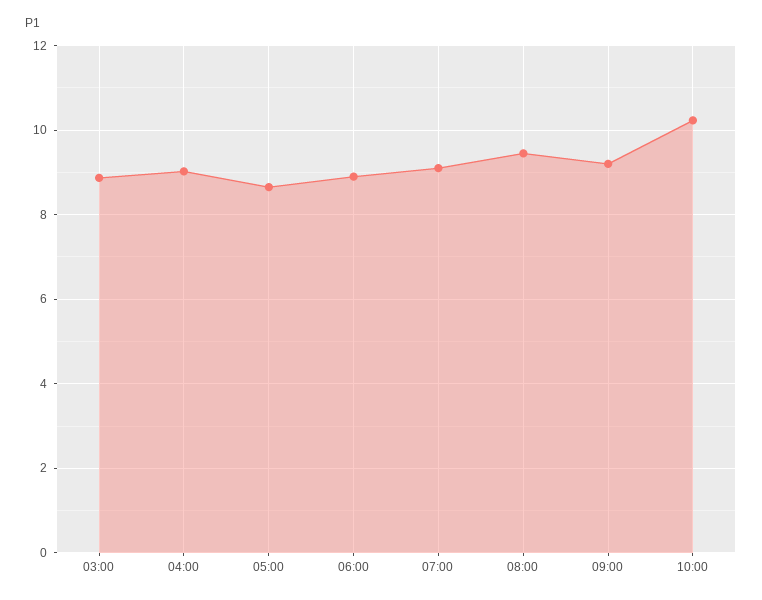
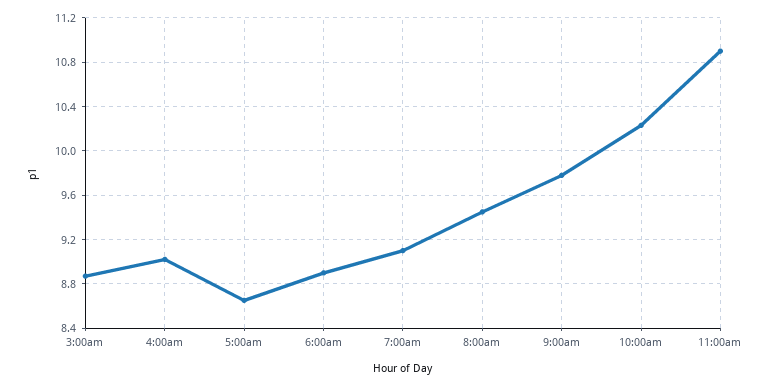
09:00: 9.2 -> 9.8
11:00am: none -> 10.9

